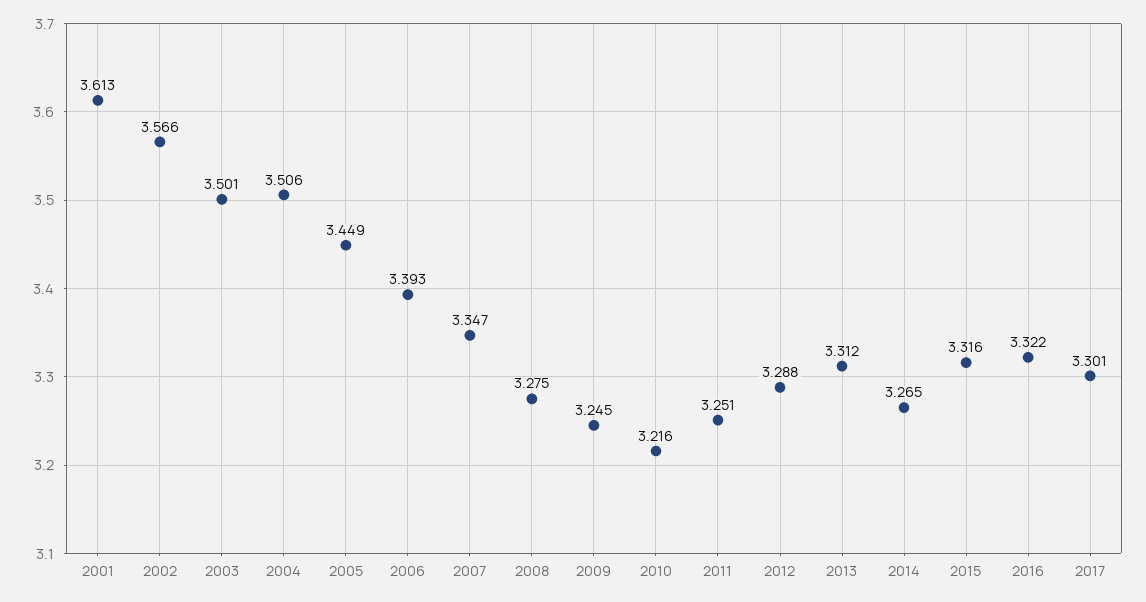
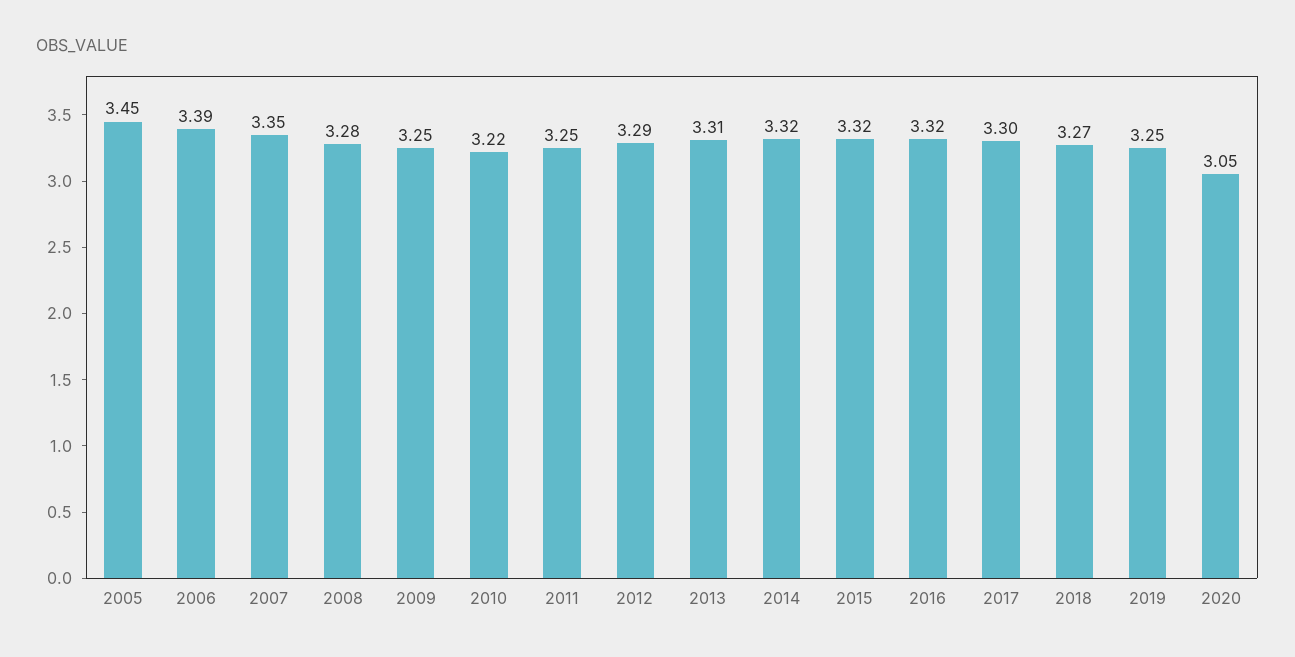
2001: 3.613 -> none
2002: 3.566 -> none
2003: 3.501 -> none
2004: 3.506 -> none
2014: 3.265 -> 3.32
2018: none -> 3.27
2019: none -> 3.25
2020: none -> 3.05

